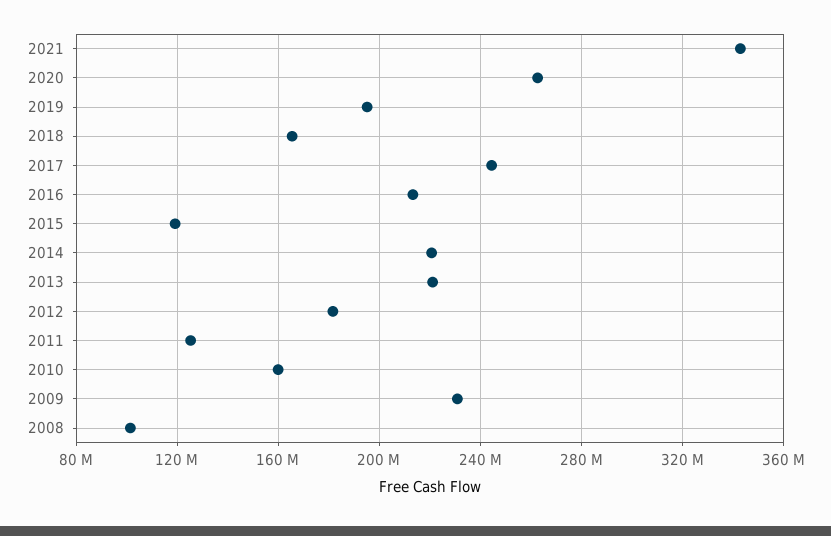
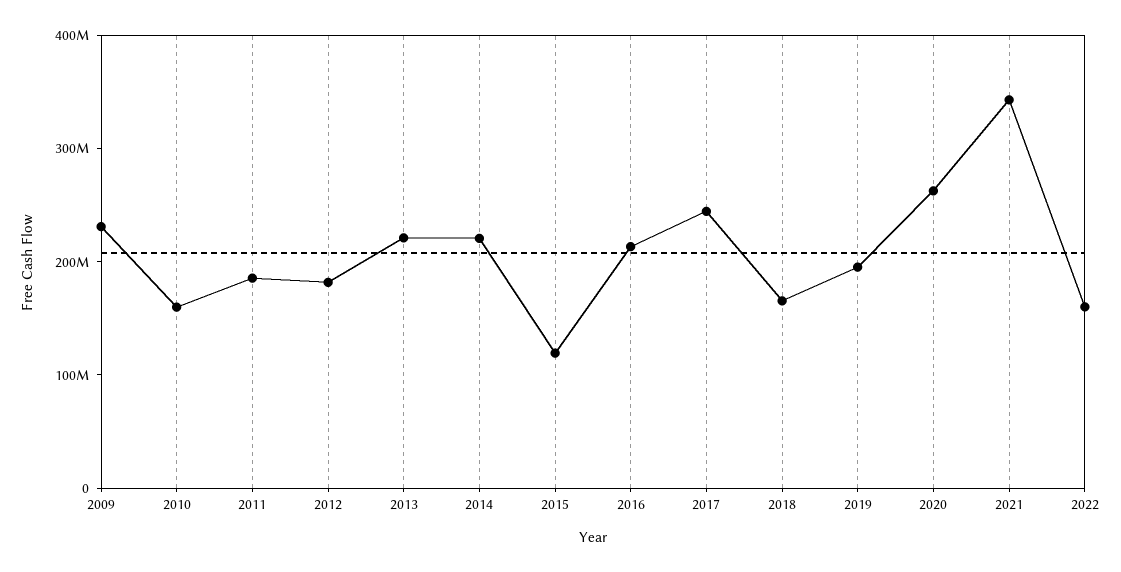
2011: 125000000 -> 180000000
2008: 100000000 -> none
2022: none -> 160000000

